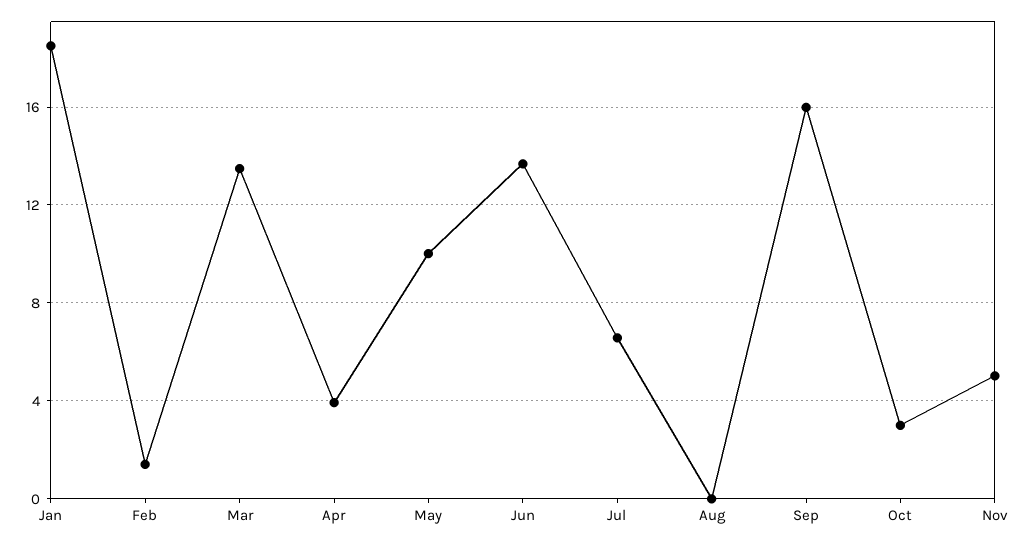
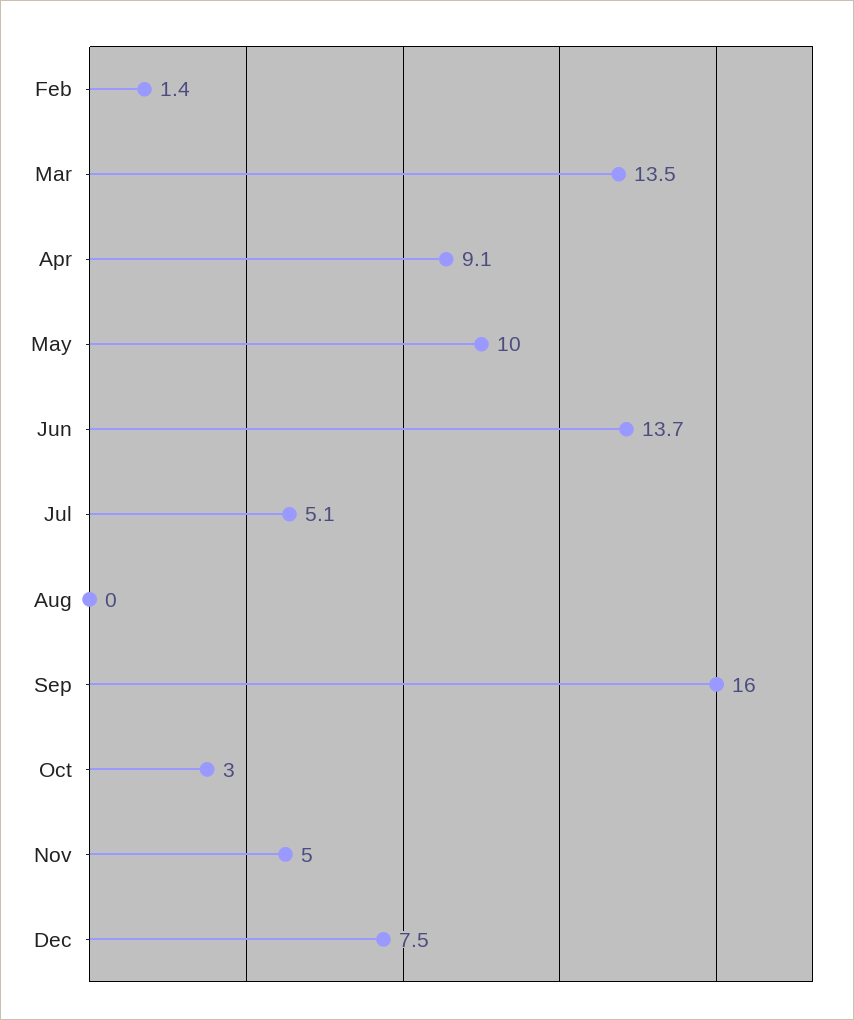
Jan: 18.5 -> none
Apr: 4 -> 9.1
Jul: 6.5 -> 5.1
Dec: none -> 7.5

